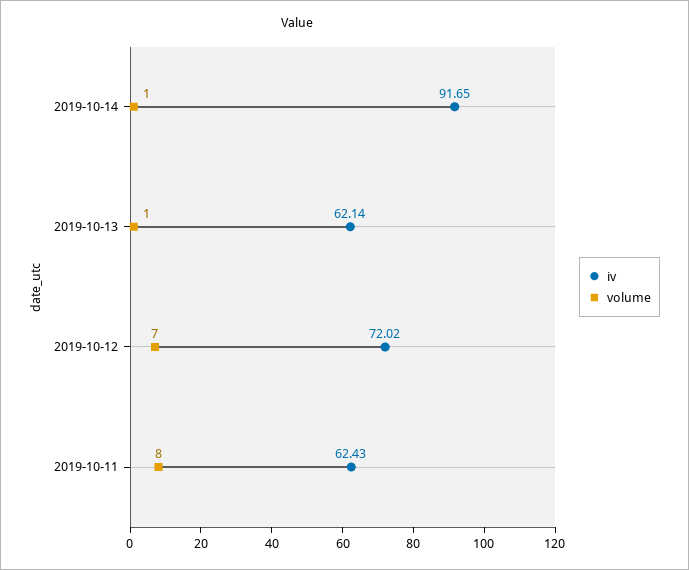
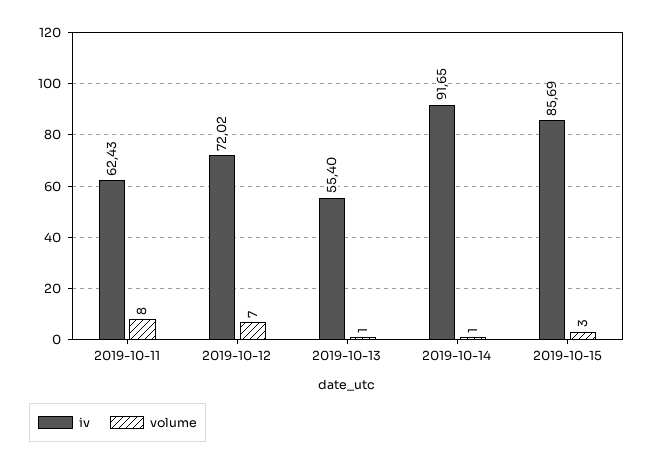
iv, 2019-10-13: 62.14 -> 55.4
iv, 2019-10-15: none -> 85.69
volume, 2019-10-15: none -> 3

